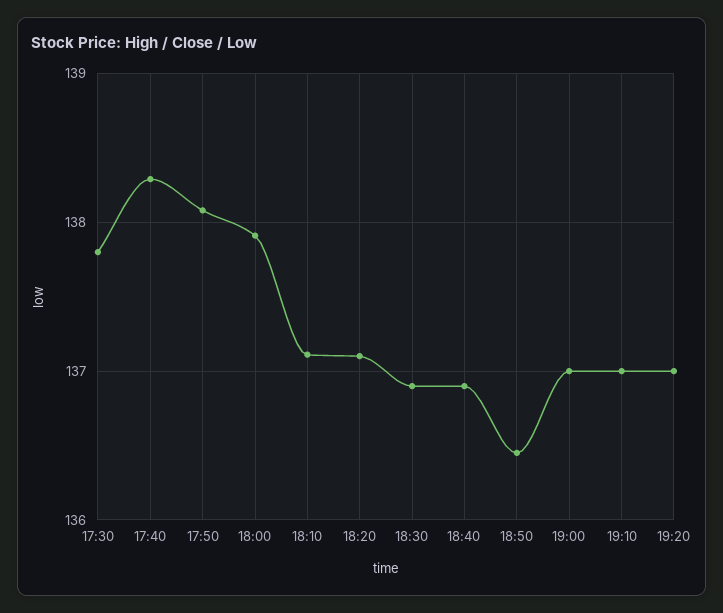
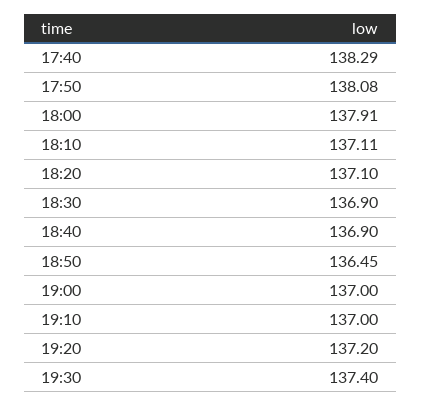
17:30: 137.8 -> none
19:20: 137 -> 137.2
19:30: none -> 137.4

